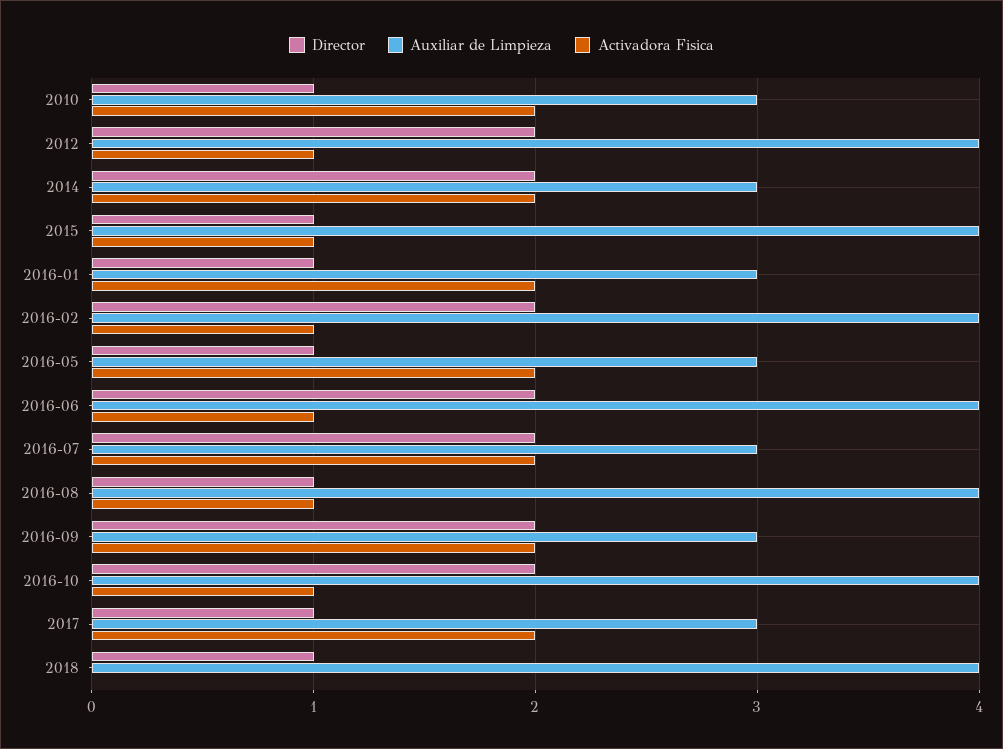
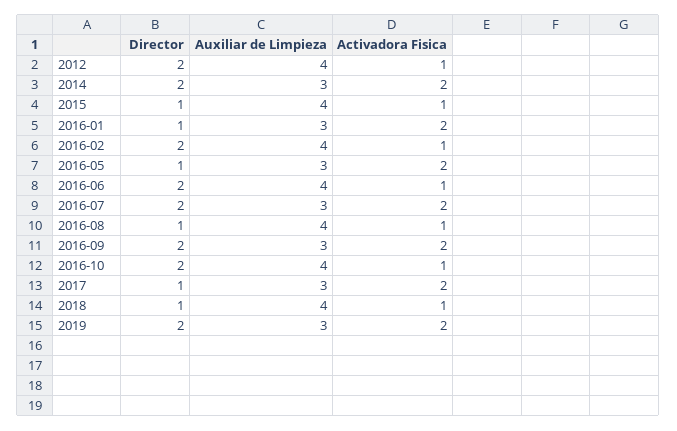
Director, 2010: 1 -> none
Auxiliar de Limpieza, 2010: 3 -> none
Activadora Fisica, 2010: 2 -> none
Activadora Fisica, 2018: 0 -> 1
Director, 2019: none -> 2
Auxiliar de Limpieza, 2019: none -> 3
Activadora Fisica, 2019: none -> 2

